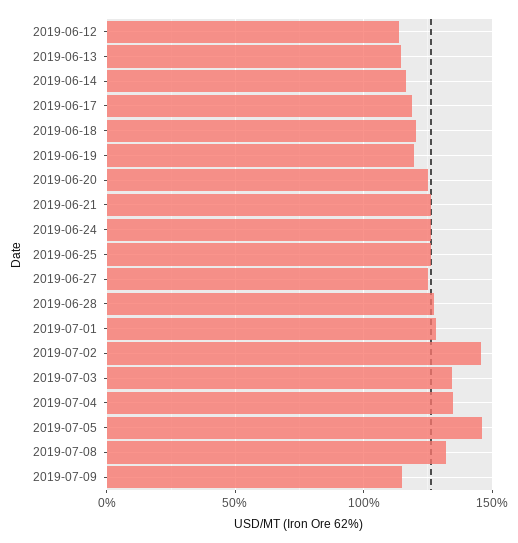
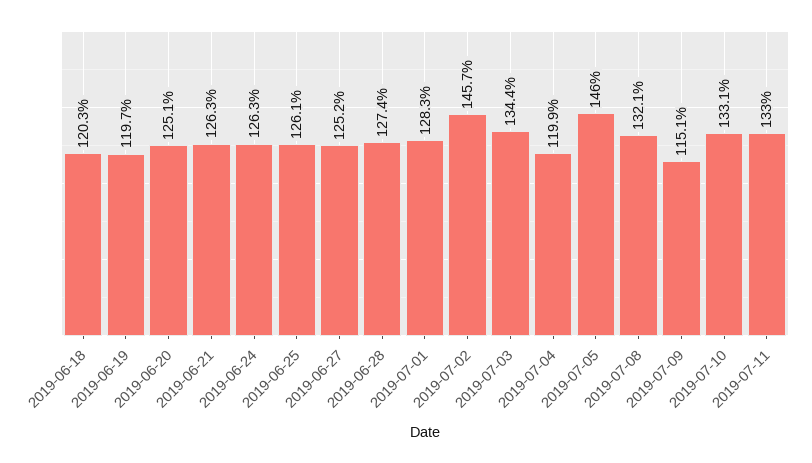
2019-06-12: 115 -> none
2019-06-13: 115 -> none
2019-06-14: 115 -> none
2019-06-17: 120 -> none
2019-07-04: 135 -> 119.9
2019-07-10: none -> 133.1
2019-07-11: none -> 133

